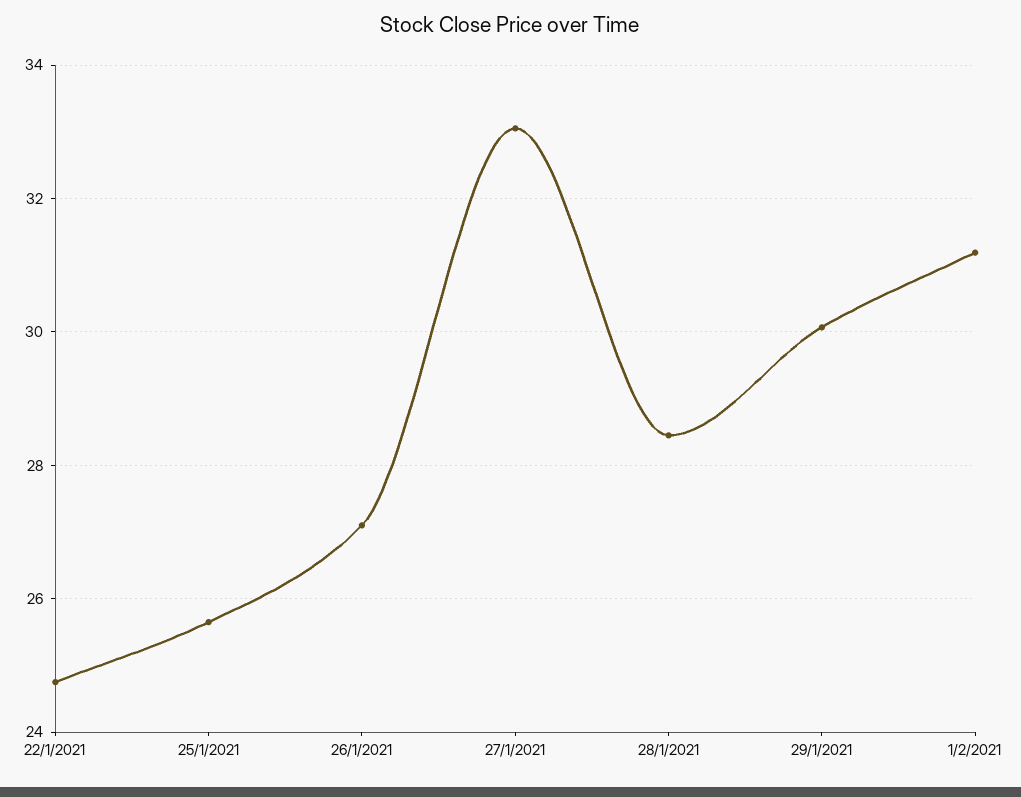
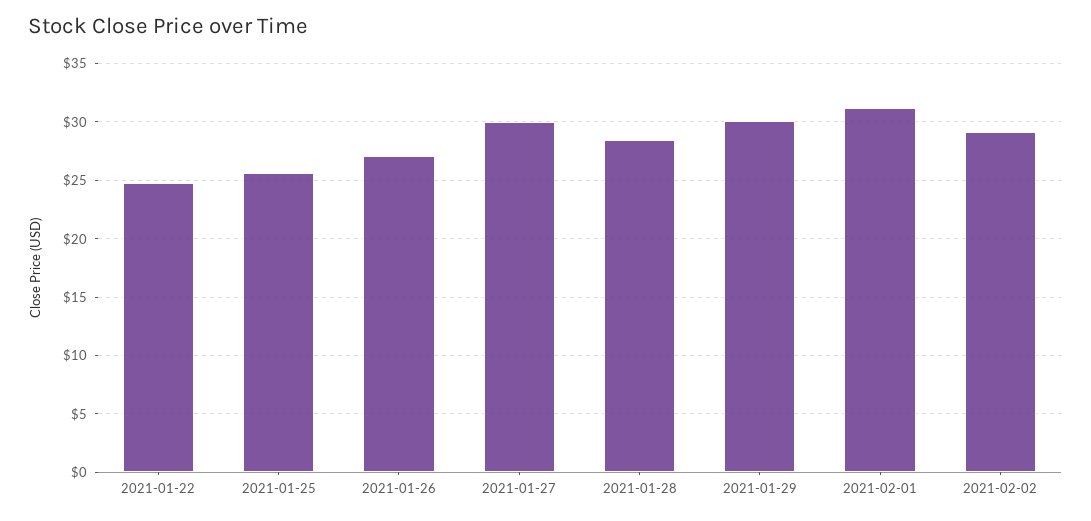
27/1/2021: 33 -> 30
2021-02-02: none -> 29

